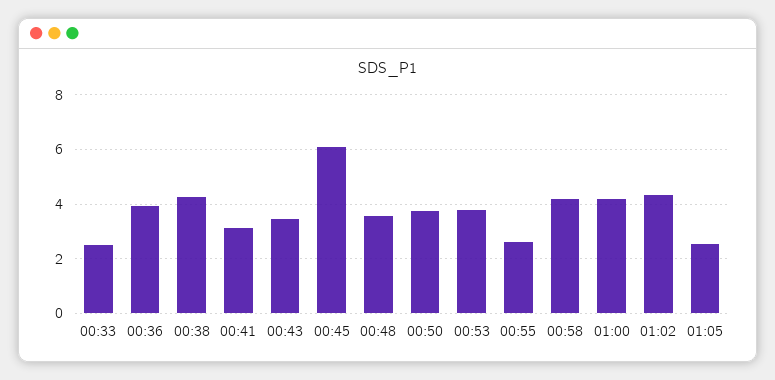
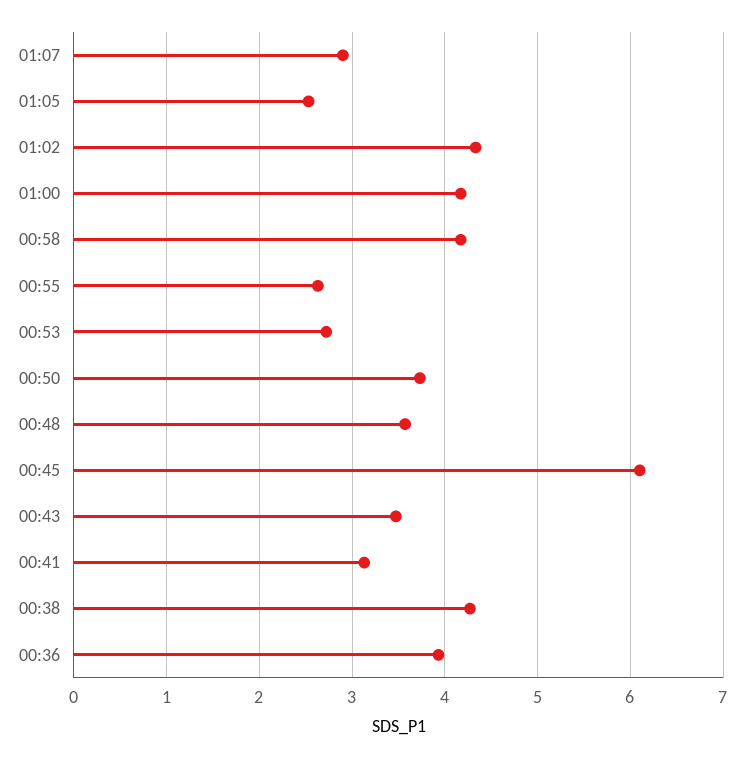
00:33: 2.5 -> none
00:53: 3.75 -> 2.7
01:07: none -> 2.9

